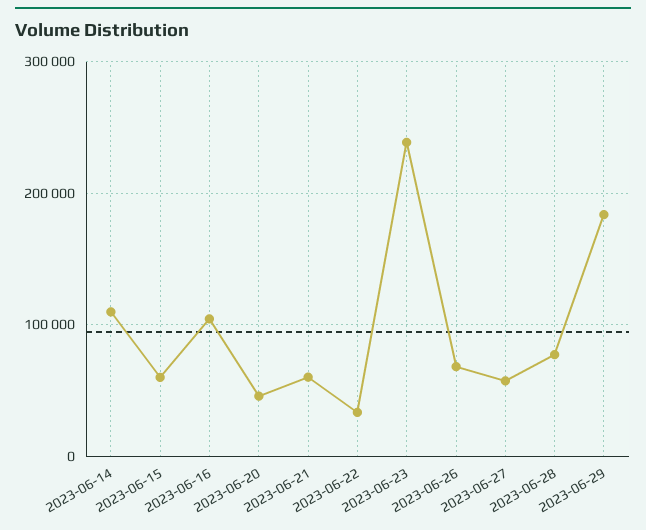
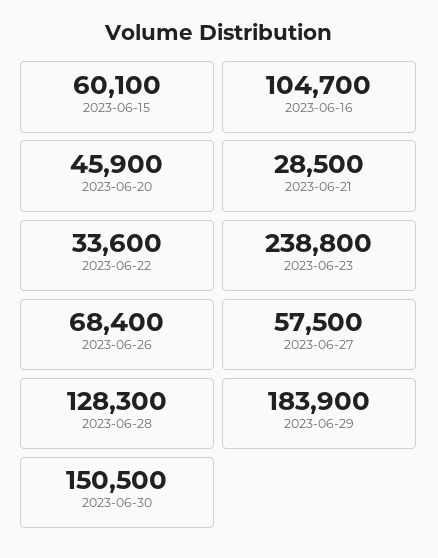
2023-06-14: 110000 -> none
2023-06-21: 60000 -> 28500
2023-06-28: 80000 -> 128300
2023-06-30: none -> 150500

